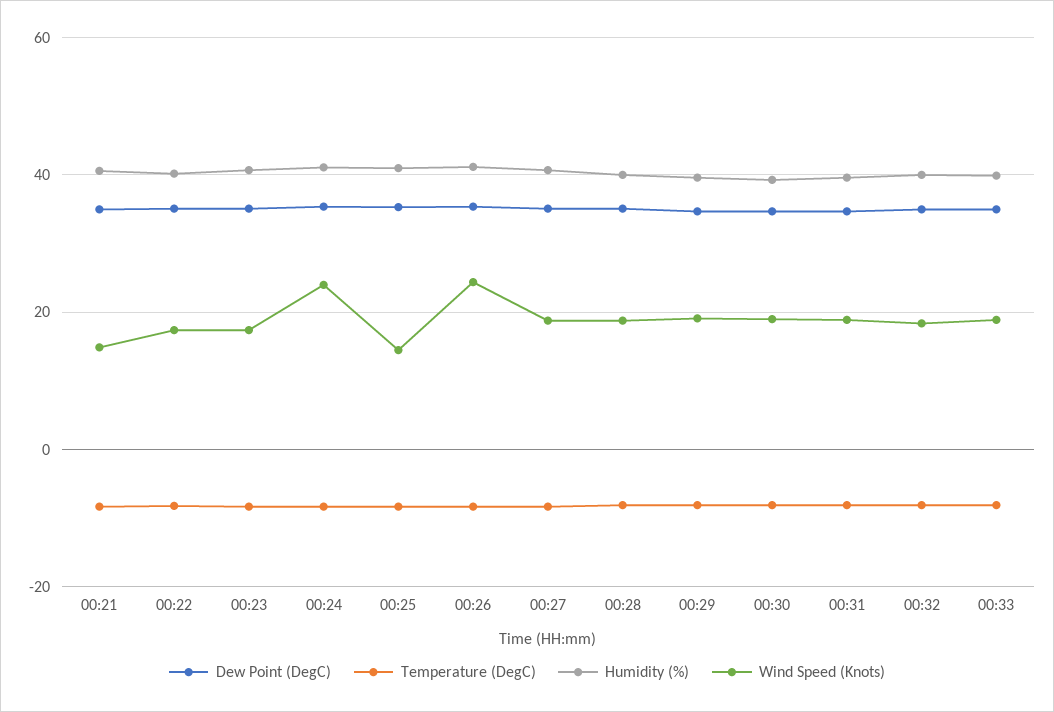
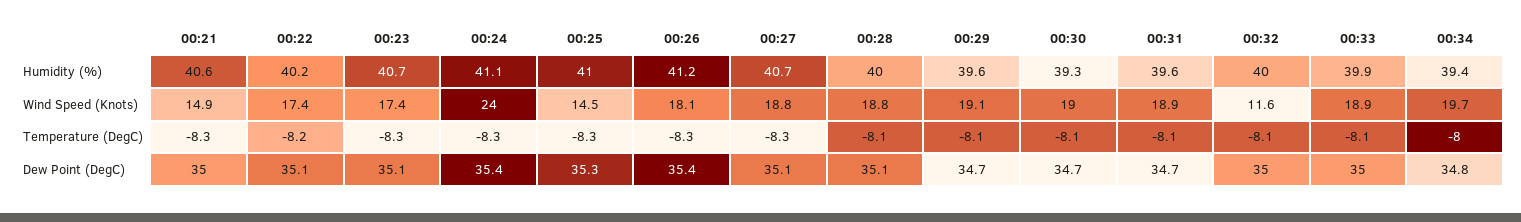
Wind Speed (Knots), 00:26: 24 -> 18.1
Wind Speed (Knots), 00:32: 18 -> 11.6
Humidity (%), 00:34: none -> 39.4
Wind Speed (Knots), 00:34: none -> 19.7
Temperature (DegC), 00:34: none -> -8
Dew Point (DegC), 00:34: none -> 34.8

